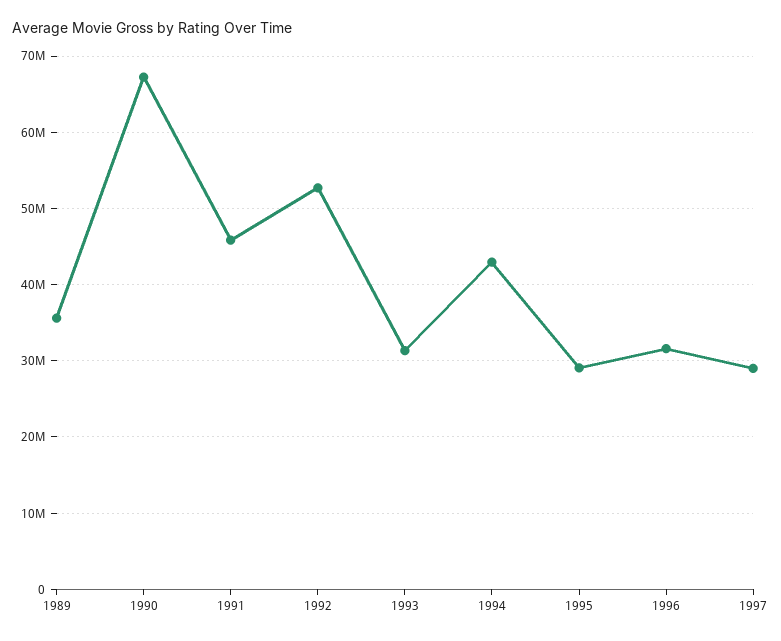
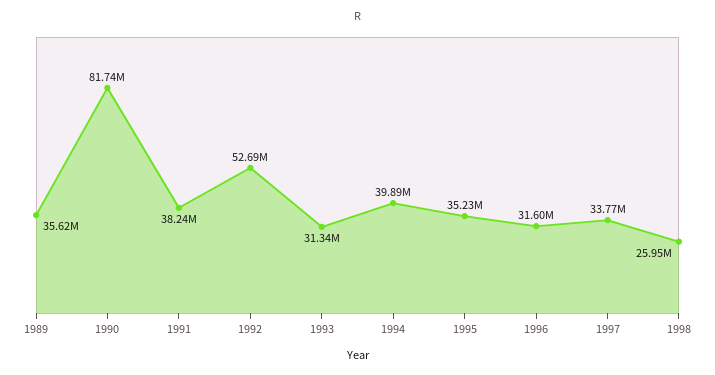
1990: 67000000 -> 81740000
1991: 46000000 -> 38240000
1994: 43000000 -> 39890000
1995: 29000000 -> 35230000
1997: 29000000 -> 33770000
1998: none -> 25950000

